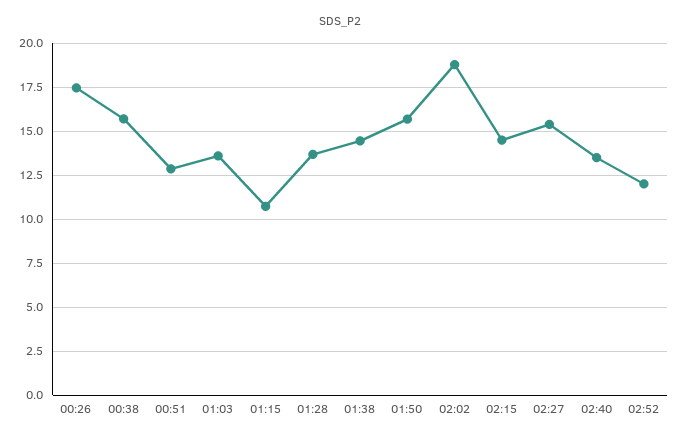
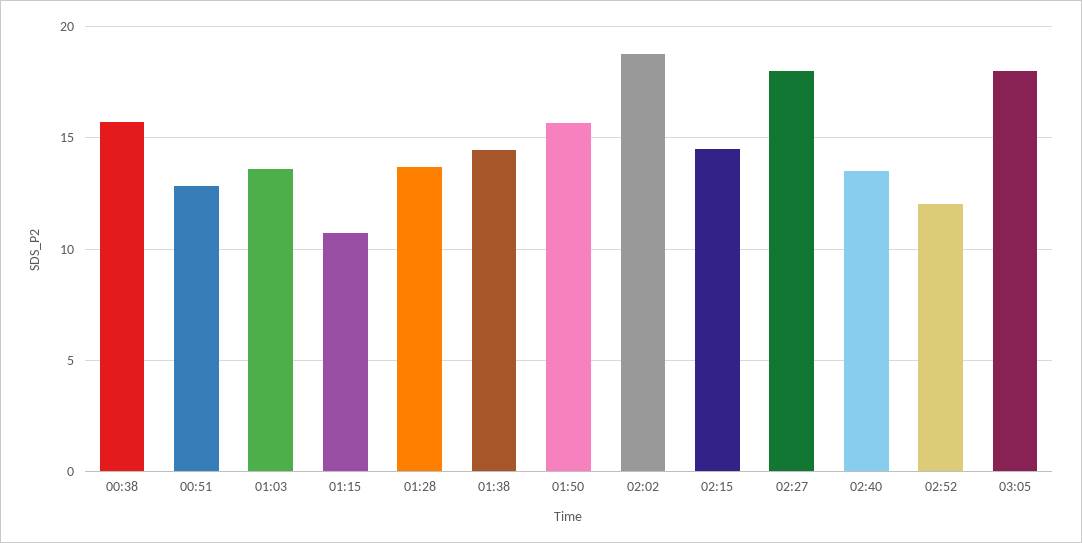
00:26: 17.5 -> none
02:27: 15.5 -> 18
03:05: none -> 18

